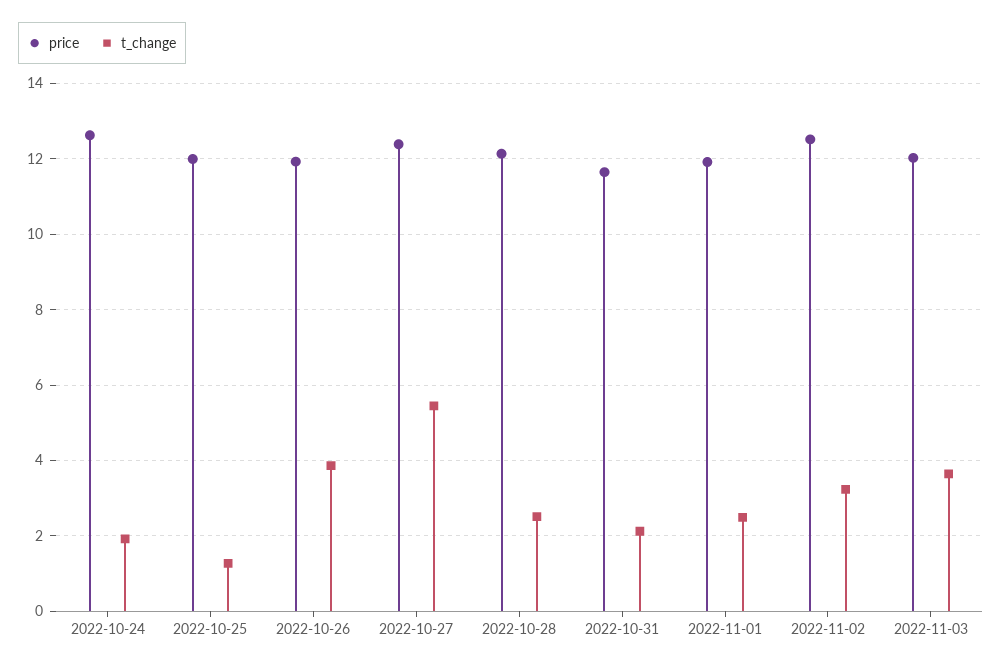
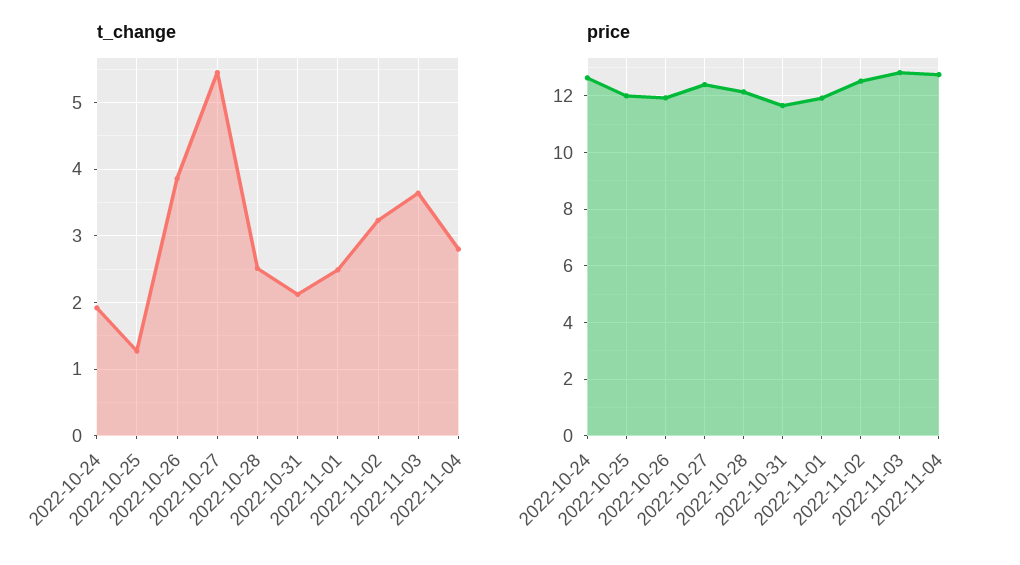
price, 2022-11-03: 12 -> 12.75
t_change, 2022-11-04: none -> 2.8
price, 2022-11-04: none -> 12.75

